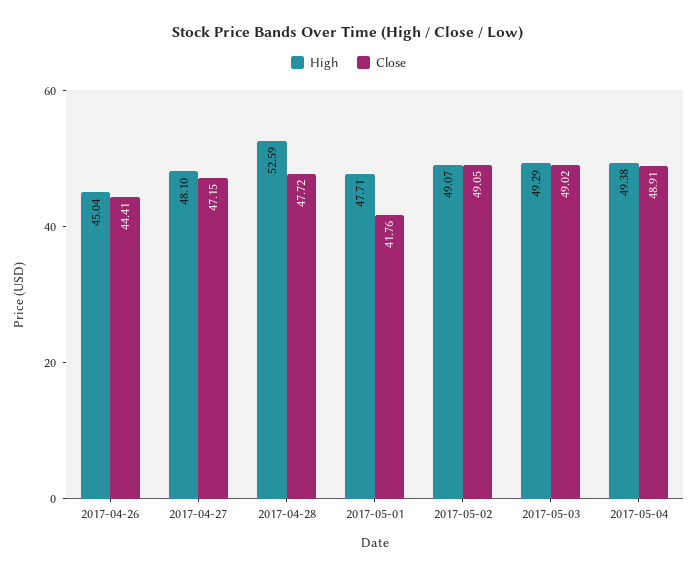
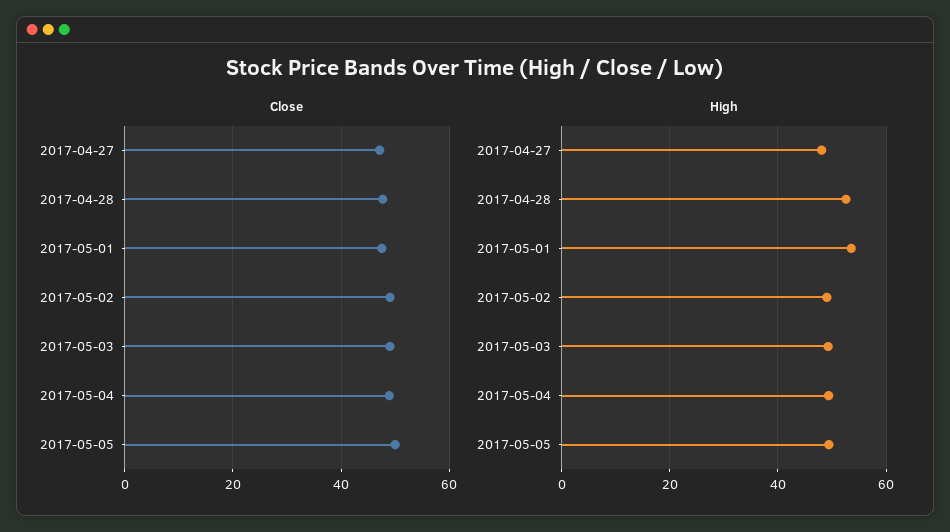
High, 2017-04-26: 45.04 -> none
Close, 2017-04-26: 44.41 -> none
High, 2017-05-01: 47.71 -> 54
Close, 2017-05-01: 41.76 -> 48
Close, 2017-05-05: none -> 50
High, 2017-05-05: none -> 50

